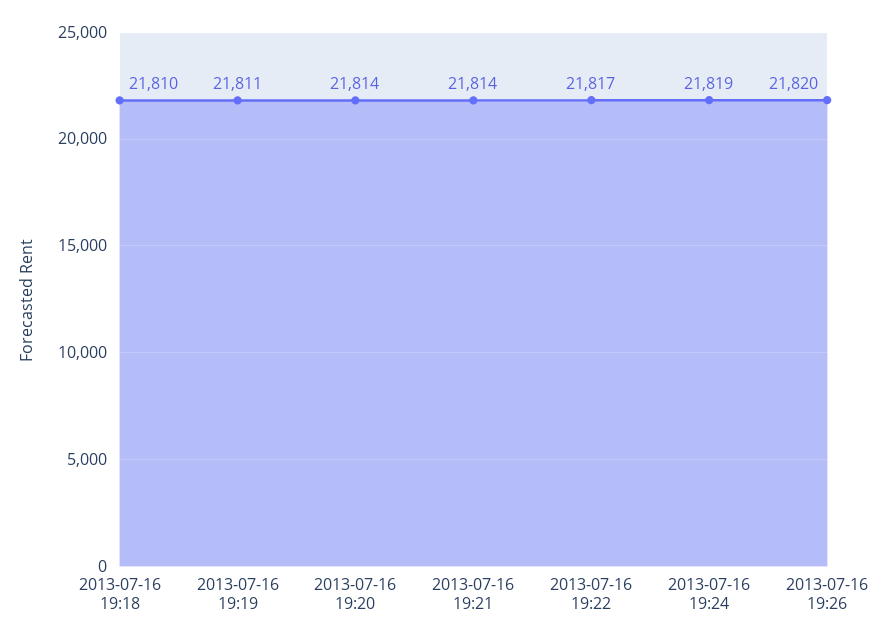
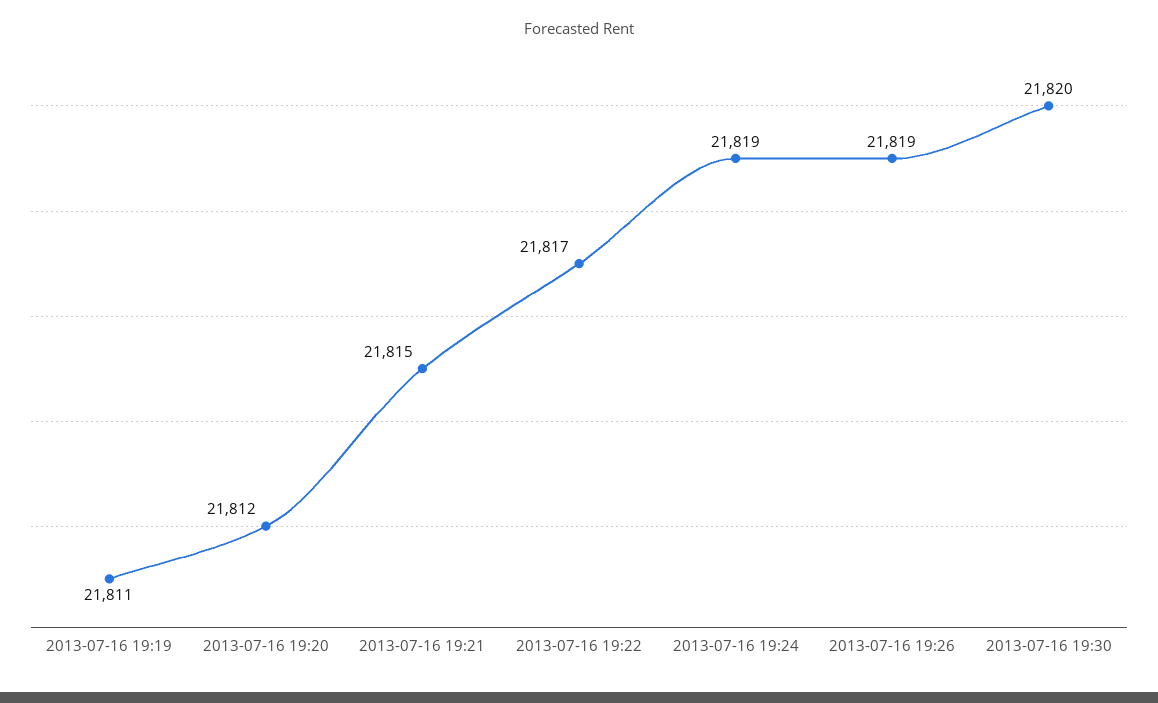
2013-07-16 19:18: 21810 -> none
2013-07-16 19:20: 21814 -> 21812
2013-07-16 19:21: 21814 -> 21815
2013-07-16 19:26: 21820 -> 21819
2013-07-16 19:30: none -> 21820

